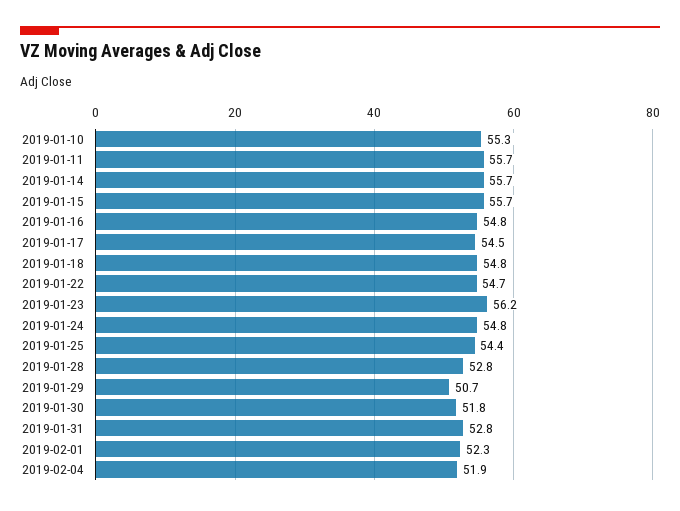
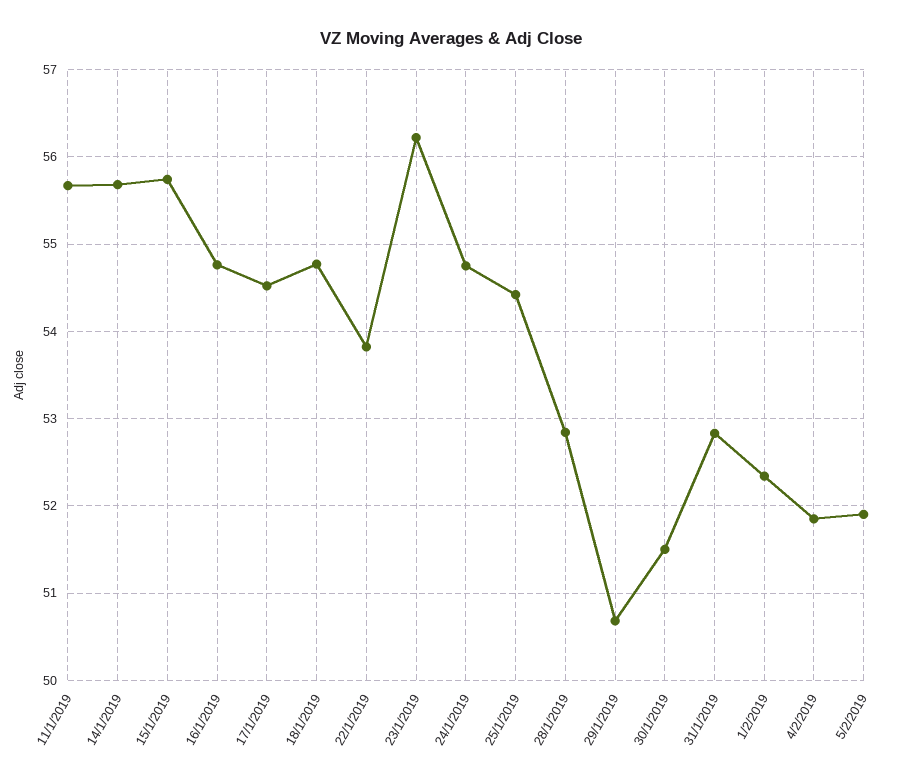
2019-01-10: 55.3 -> none
2019-01-22: 54.7 -> 53.8
2019-01-30: 51.8 -> 51.5
5/2/2019: none -> 51.9

